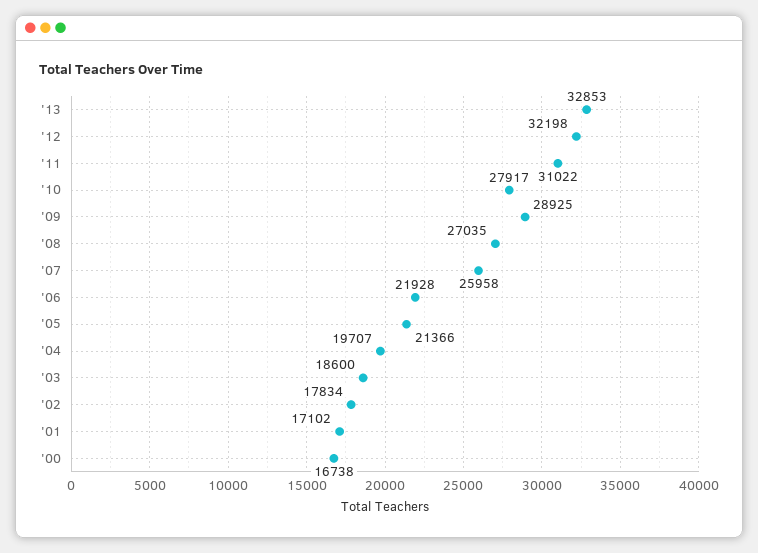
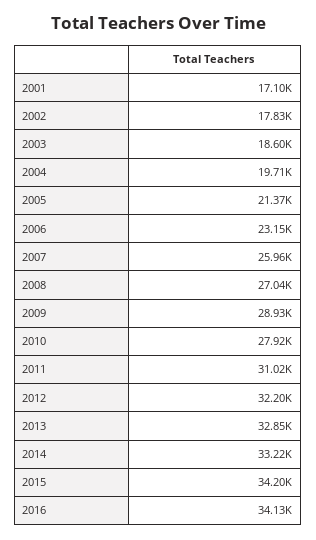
'06: 21928 -> 23150
'00: 16738 -> none
2014: none -> 33220
2015: none -> 34200
2016: none -> 34130

